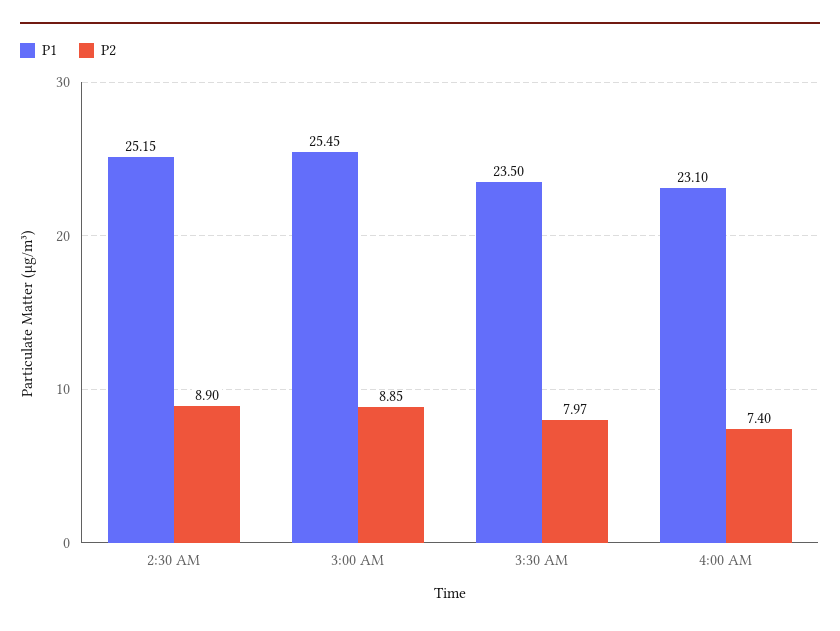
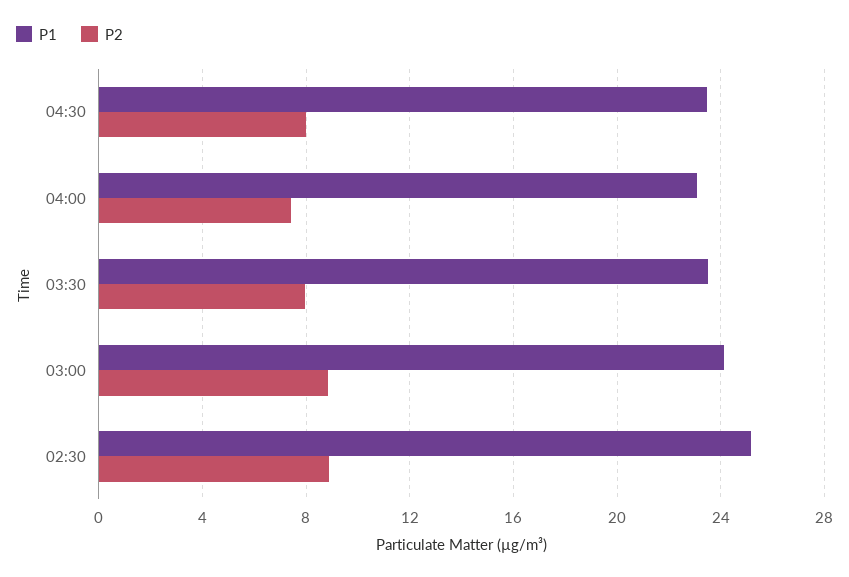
P1, 3:00 AM: 25.45 -> 24
P1, 04:30: none -> 23.5
P2, 04:30: none -> 8

